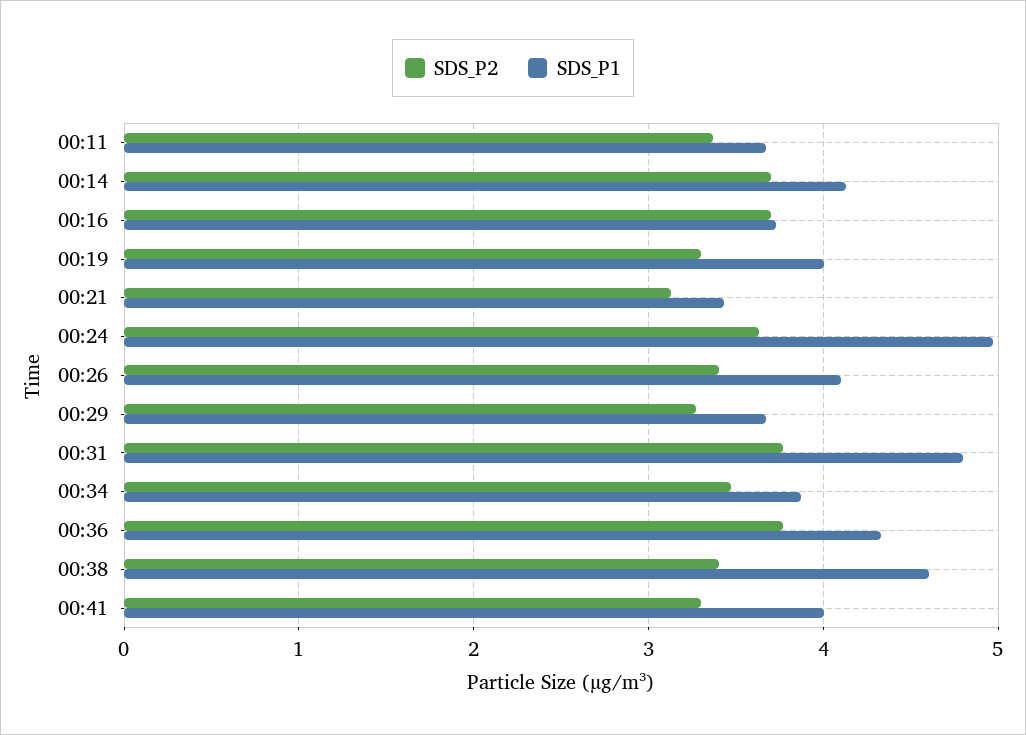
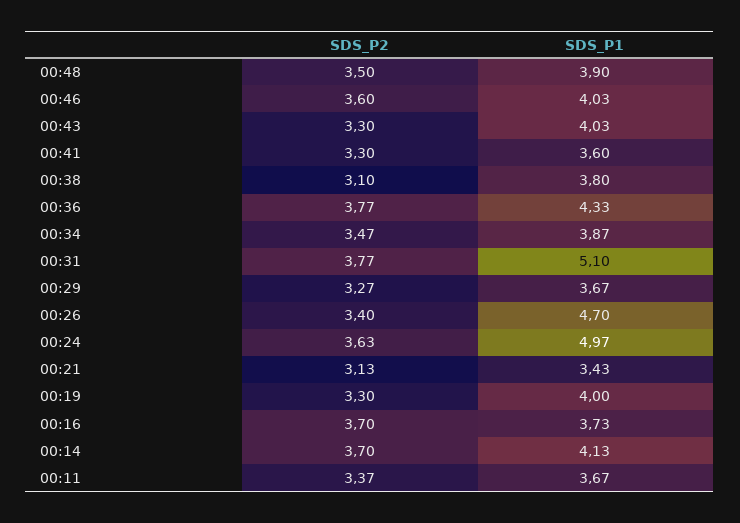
SDS_P1, 00:26: 4.1 -> 4.7
SDS_P1, 00:31: 4.8 -> 5.1
SDS_P2, 00:38: 3.4 -> 3.1
SDS_P1, 00:38: 4.6 -> 3.8
SDS_P1, 00:41: 4 -> 3.6
SDS_P2, 00:48: none -> 3.5
SDS_P1, 00:48: none -> 3.9
SDS_P2, 00:46: none -> 3.6
SDS_P1, 00:46: none -> 4.03
SDS_P2, 00:43: none -> 3.3
SDS_P1, 00:43: none -> 4.03

